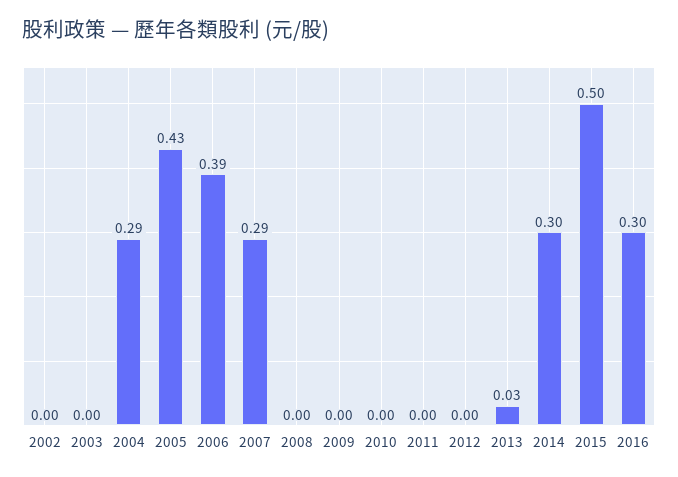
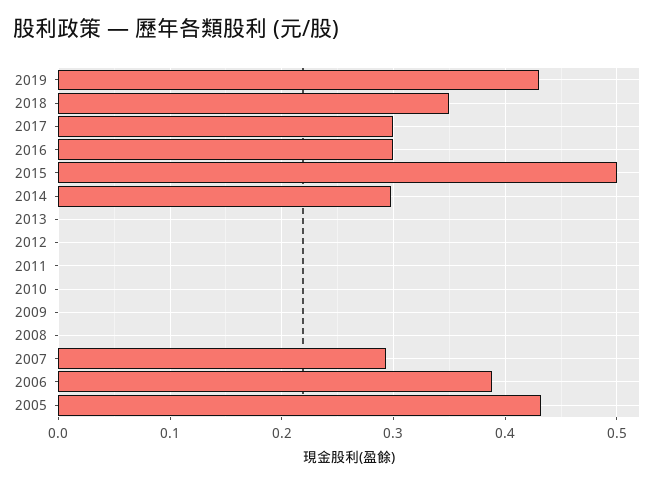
2002: 0 -> none
2003: 0 -> none
2004: 0.29 -> none
2013: 0.03 -> 0
2019: none -> 0.43
2018: none -> 0.35
2017: none -> 0.3

